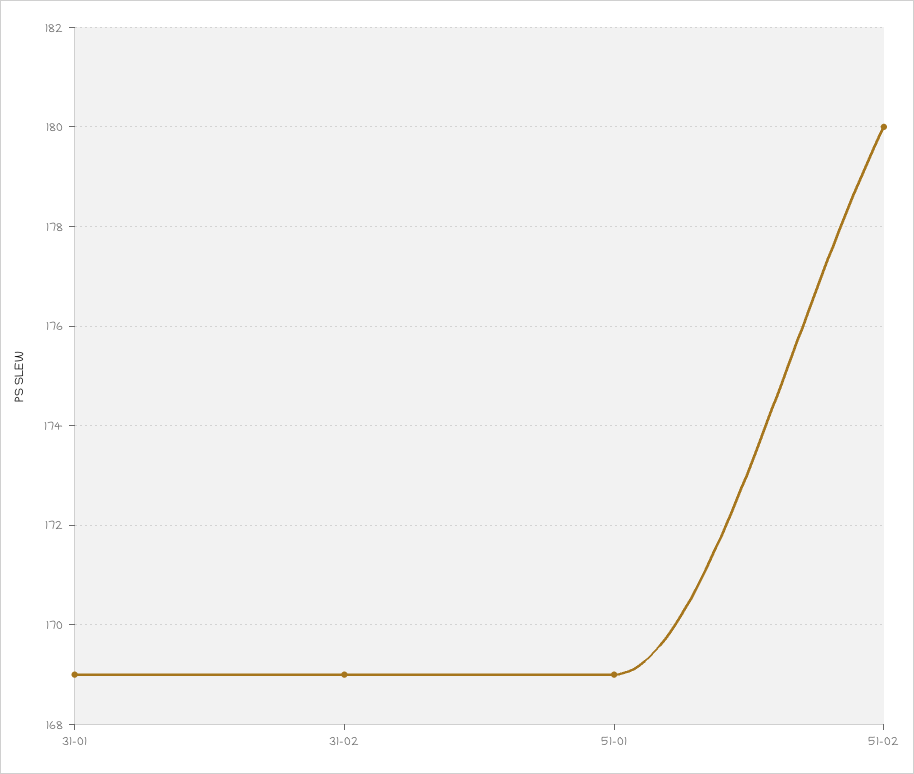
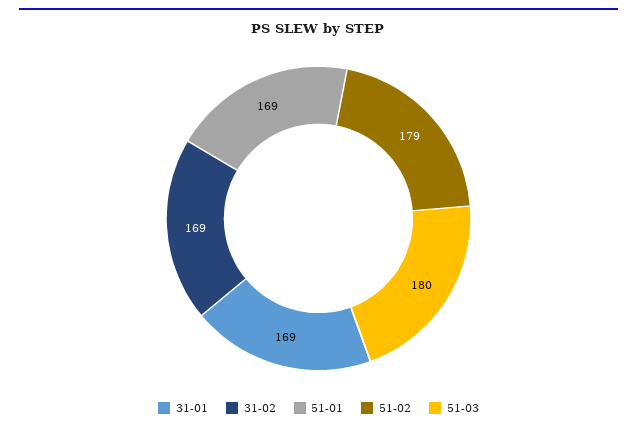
51-02: 180 -> 179
51-03: none -> 180

